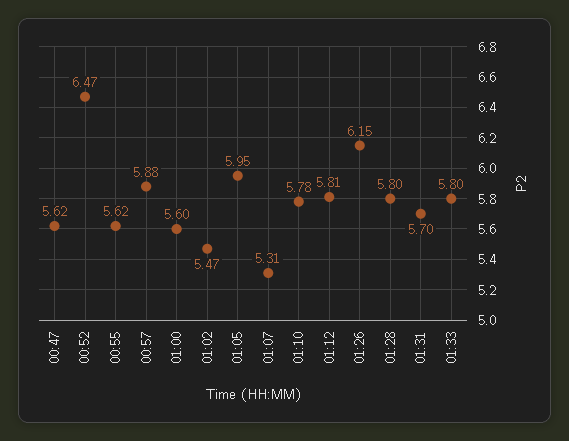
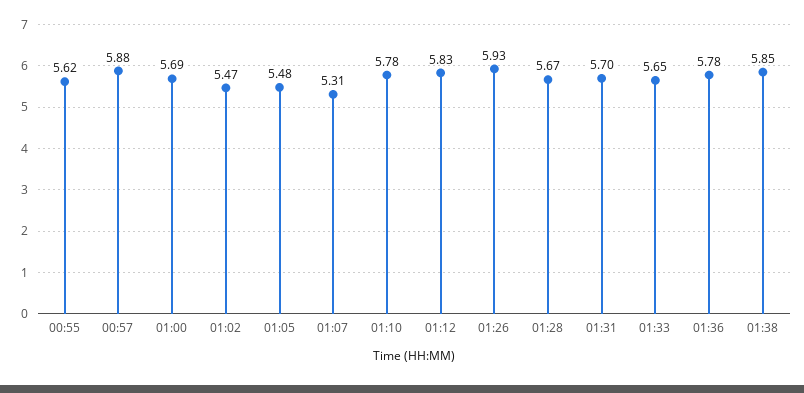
00:47: 5.62 -> none
00:52: 6.47 -> none
01:00: 5.6 -> 5.69
01:05: 5.95 -> 5.48
01:12: 5.81 -> 5.83
01:26: 6.15 -> 5.93
01:28: 5.8 -> 5.67
01:33: 5.8 -> 5.65
01:36: none -> 5.78
01:38: none -> 5.85

